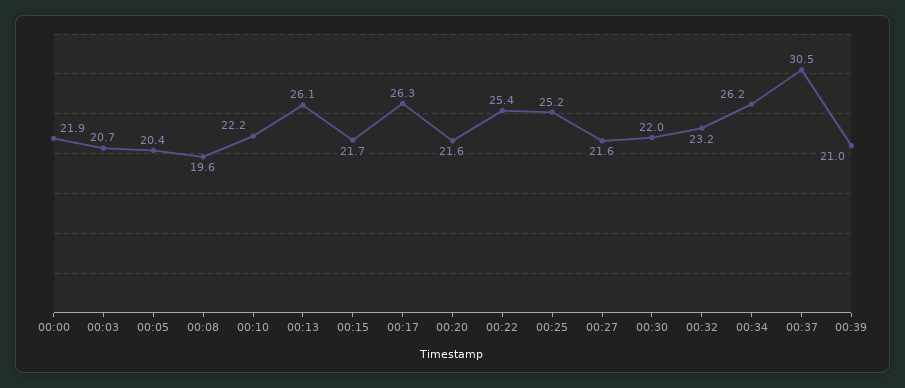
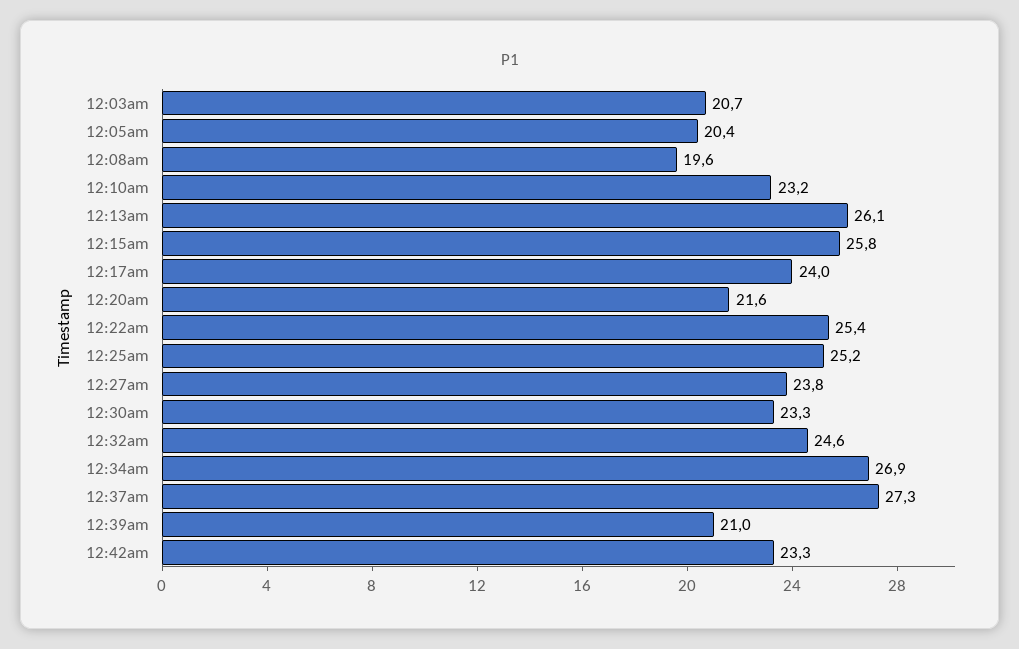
00:00: 21.9 -> none
00:10: 22.2 -> 23.2
00:15: 21.7 -> 25.8
00:17: 26.3 -> 24
00:27: 21.6 -> 23.8
00:30: 22 -> 23.3
00:32: 23.2 -> 24.6
00:34: 26.2 -> 26.9
00:37: 30.5 -> 27.3
12:42am: none -> 23.3

